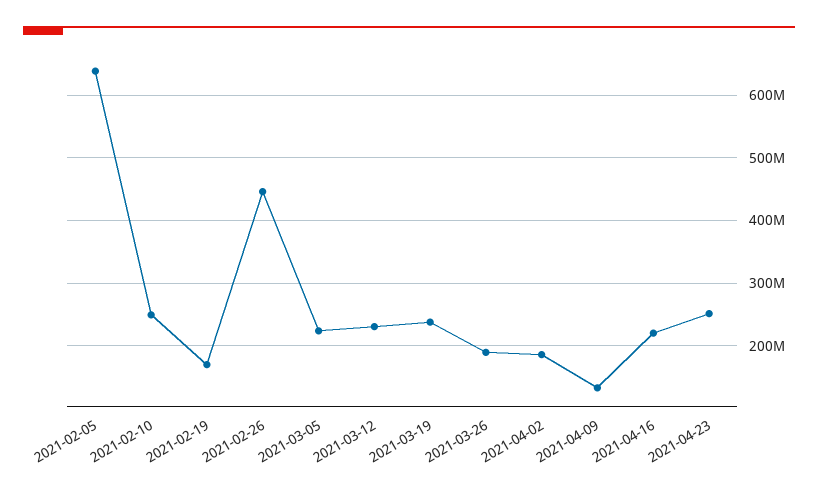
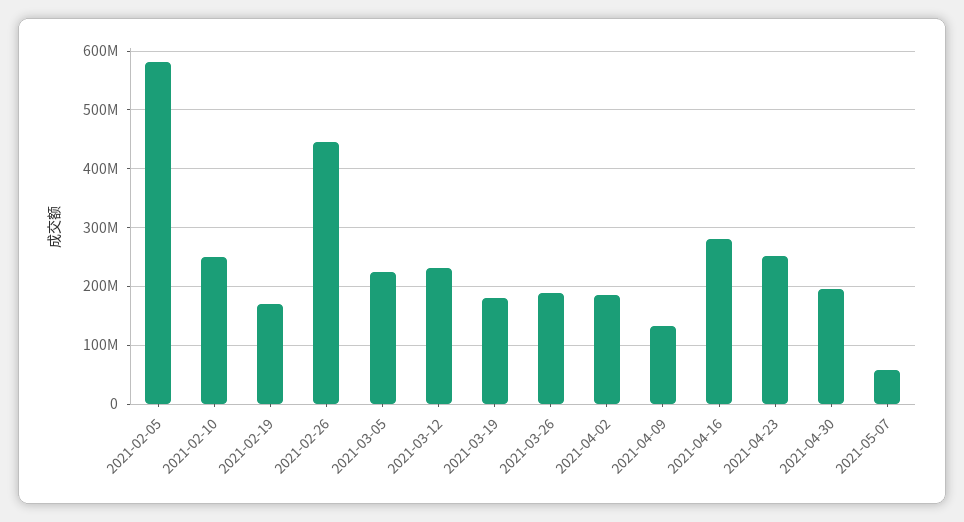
2021-02-05: 640000000 -> 580000000
2021-03-19: 240000000 -> 180000000
2021-04-16: 220000000 -> 280000000
2021-04-30: none -> 200000000
2021-05-07: none -> 60000000

